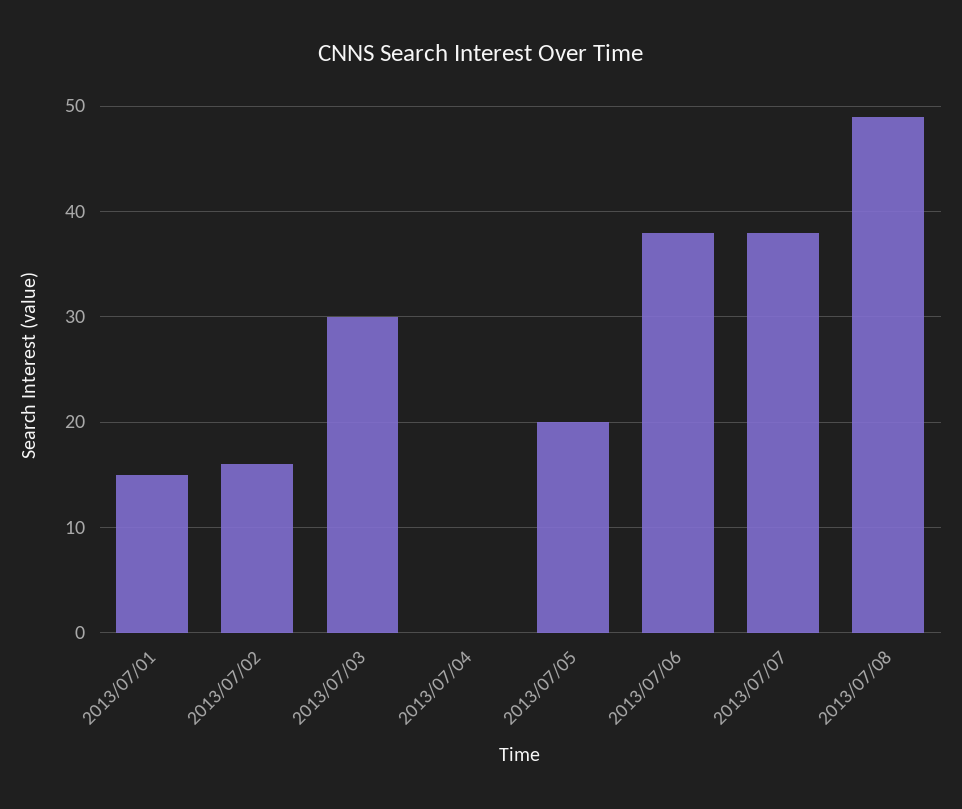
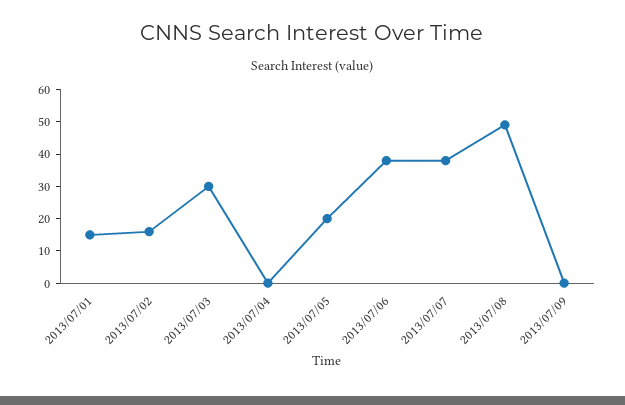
2013/07/09: none -> 0

